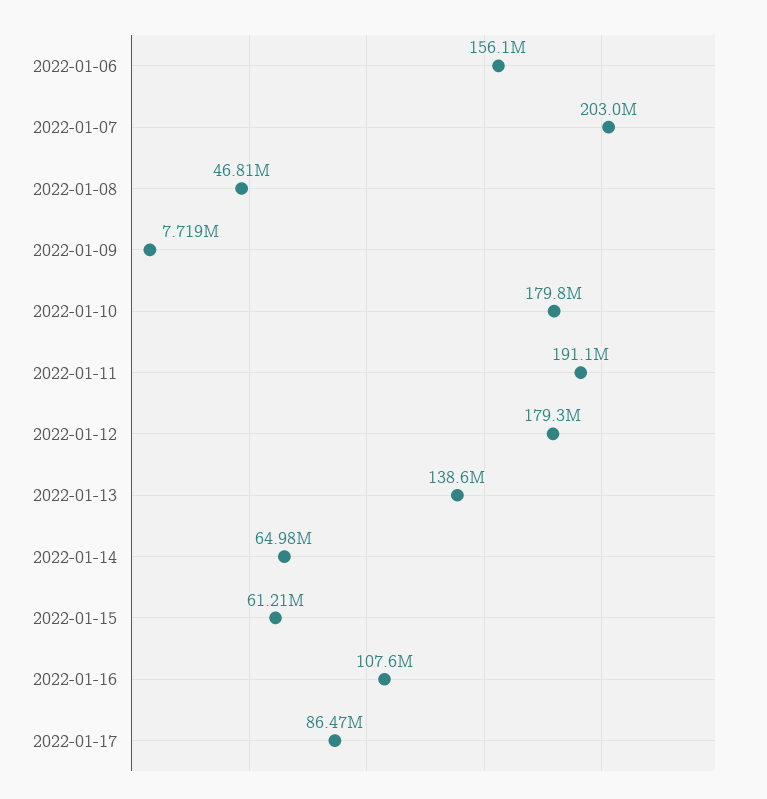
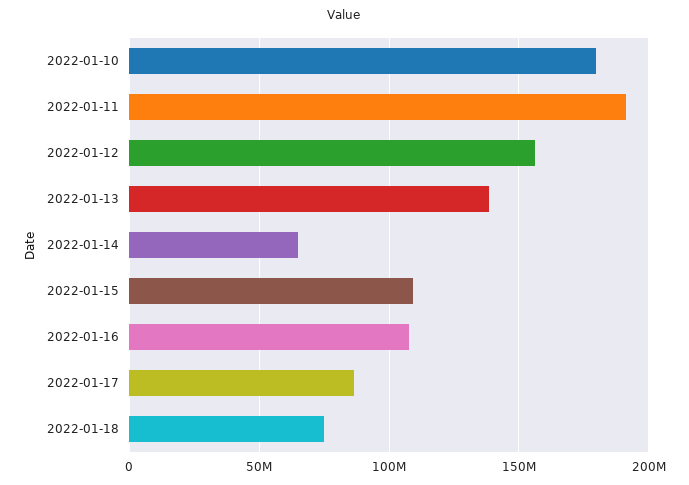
2022-01-06: 156100000 -> none
2022-01-07: 203000000 -> none
2022-01-08: 46810000 -> none
2022-01-09: 7719000 -> none
2022-01-12: 179300000 -> 155000000
2022-01-15: 61210000 -> 110000000
2022-01-18: none -> 75000000

